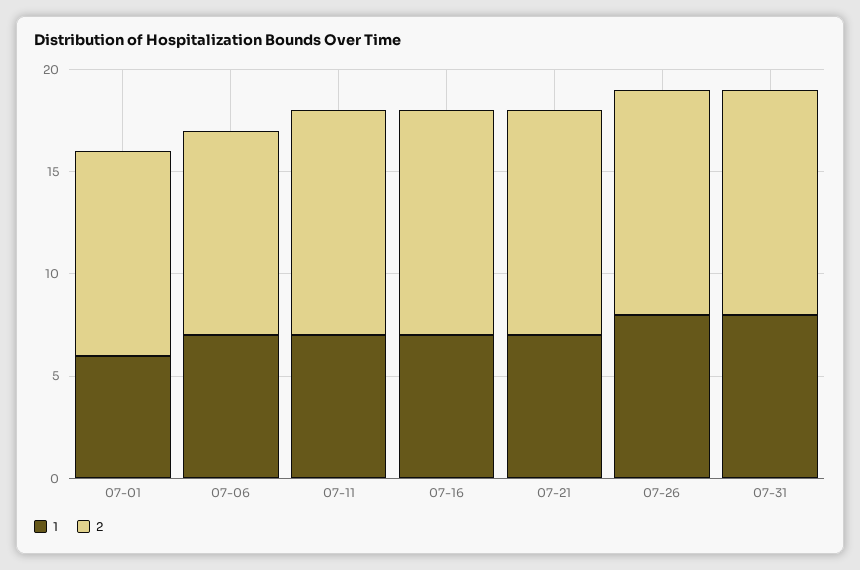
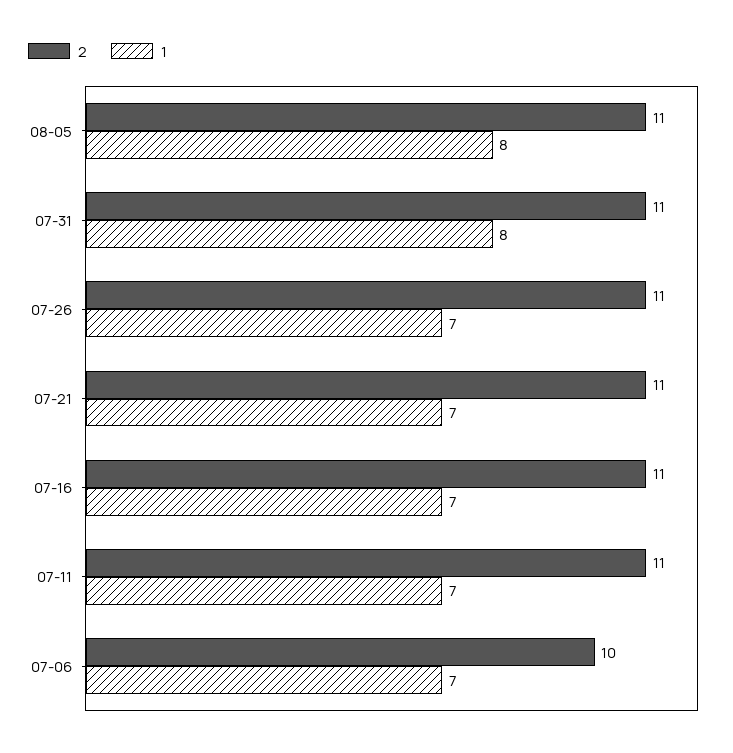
1, 07-01: 6 -> none
2, 07-01: 10 -> none
1, 07-26: 8 -> 7
2, 08-05: none -> 11
1, 08-05: none -> 8

